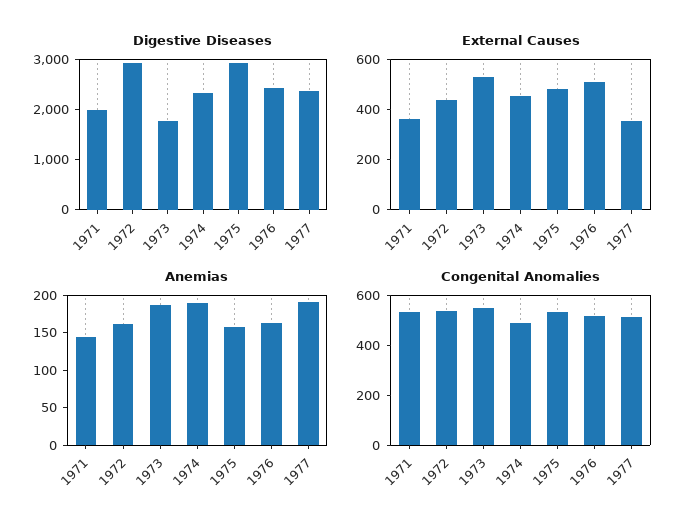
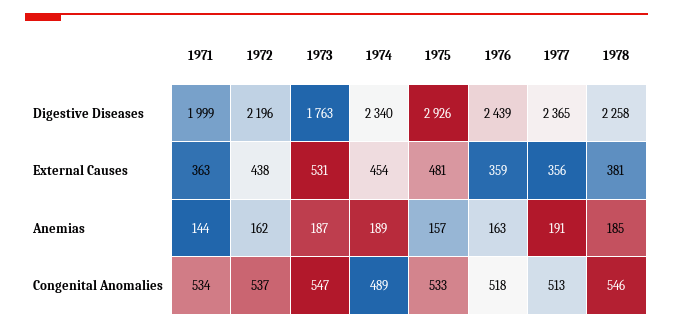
Digestive Diseases, 1972: 3000 -> 2196
External Causes, 1976: 500 -> 359
Digestive Diseases, 1978: none -> 2258
External Causes, 1978: none -> 381
Anemias, 1978: none -> 185
Congenital Anomalies, 1978: none -> 546

